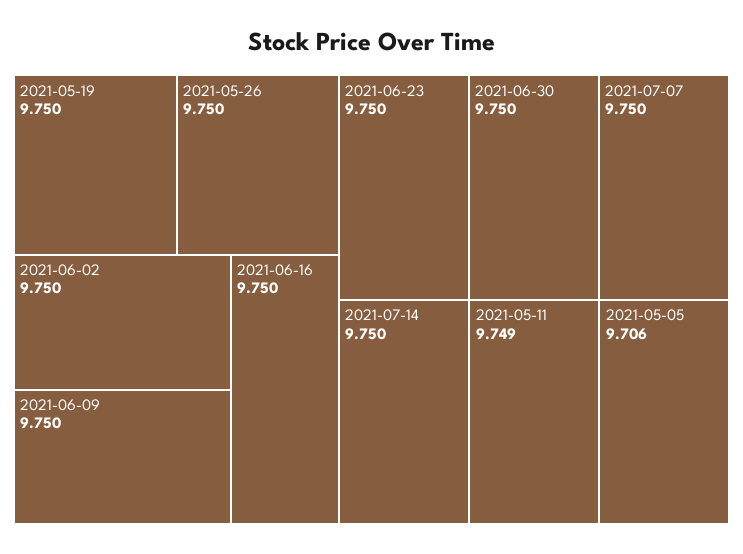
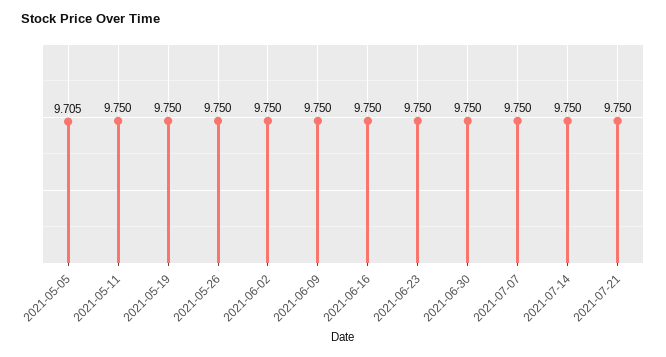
2021-05-11: 9.749 -> 9.75
2021-05-05: 9.706 -> 9.705
2021-07-21: none -> 9.75

